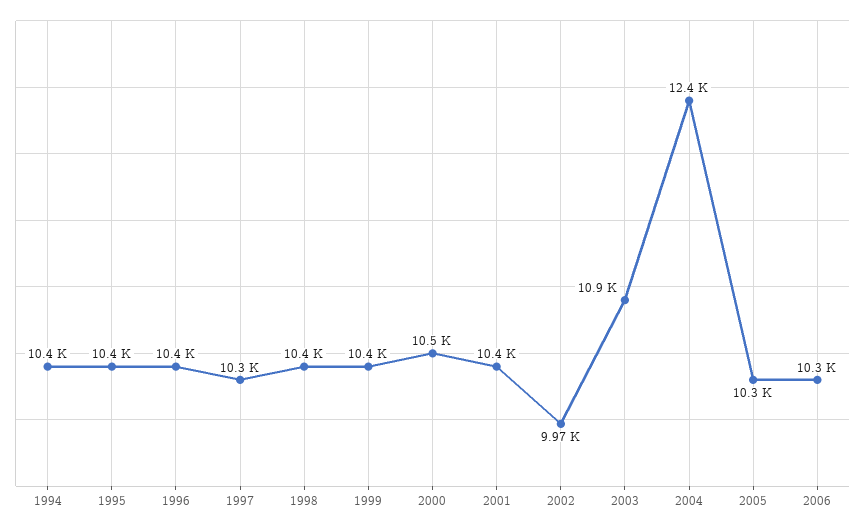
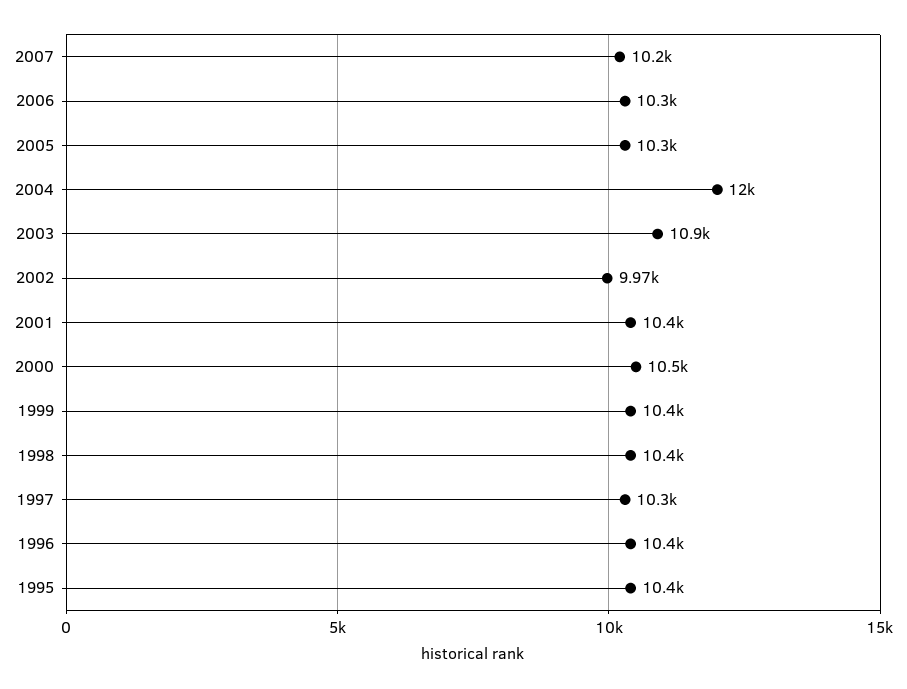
1994: 10400 -> none
2004: 12400 -> 12000
2007: none -> 10200

